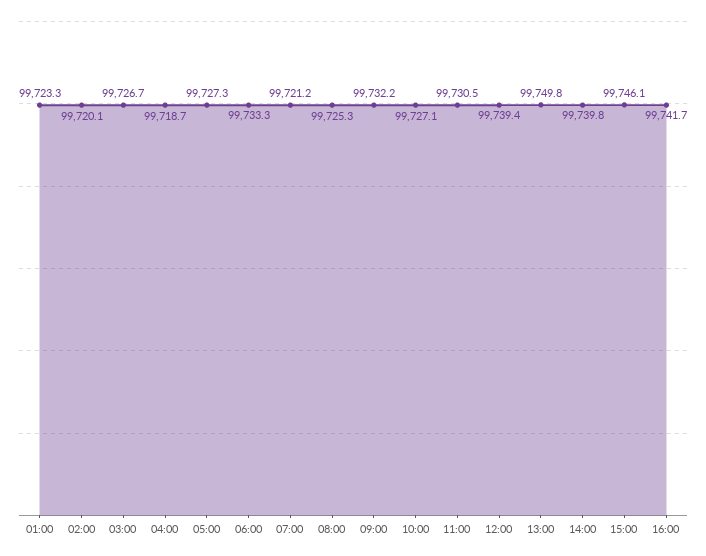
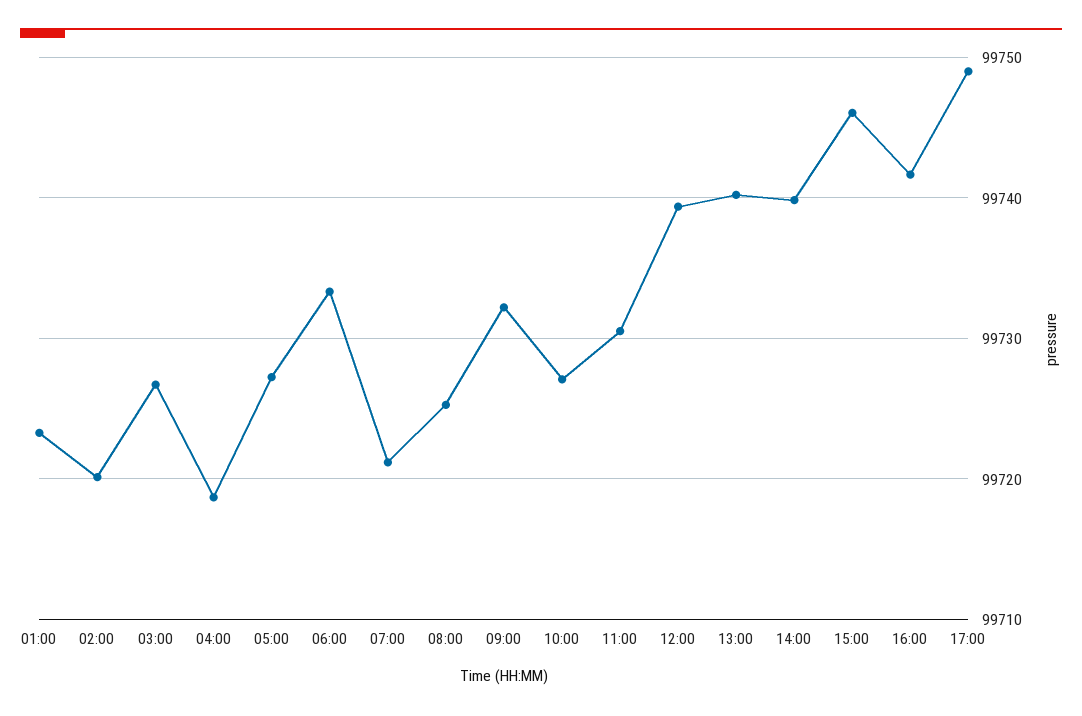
13:00: 99749.8 -> 99740
17:00: none -> 99749

